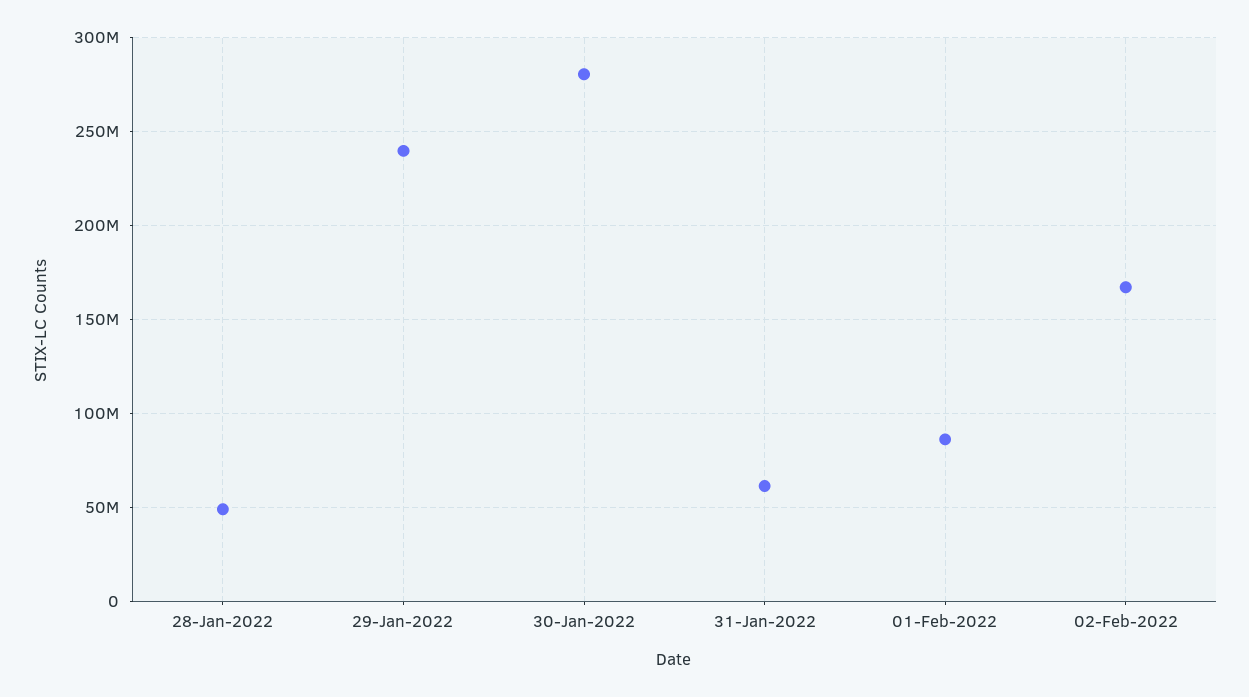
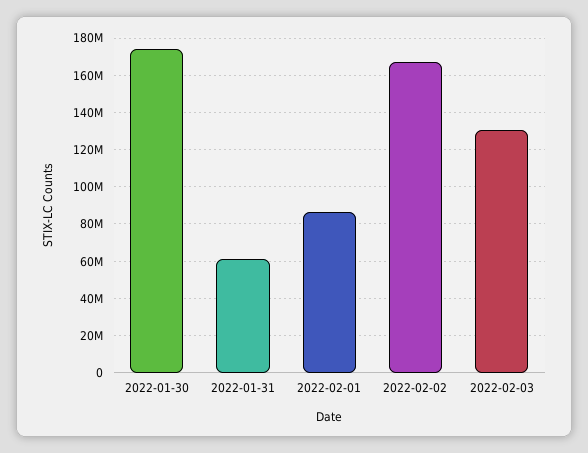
28-Jan-2022: 50000000 -> none
29-Jan-2022: 240000000 -> none
30-Jan-2022: 280000000 -> 175000000
2022-02-03: none -> 130000000

